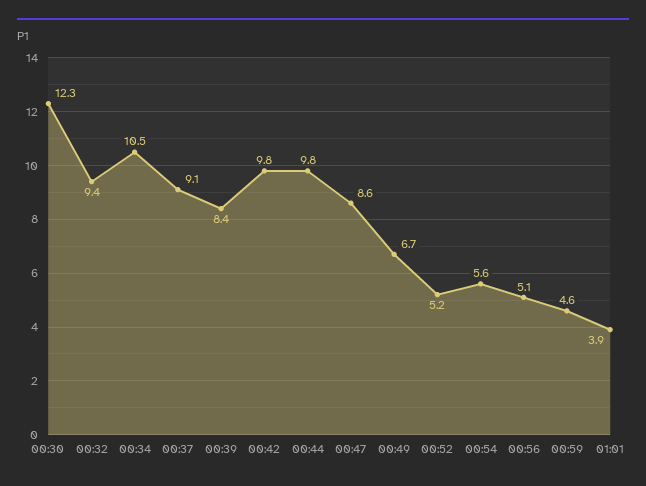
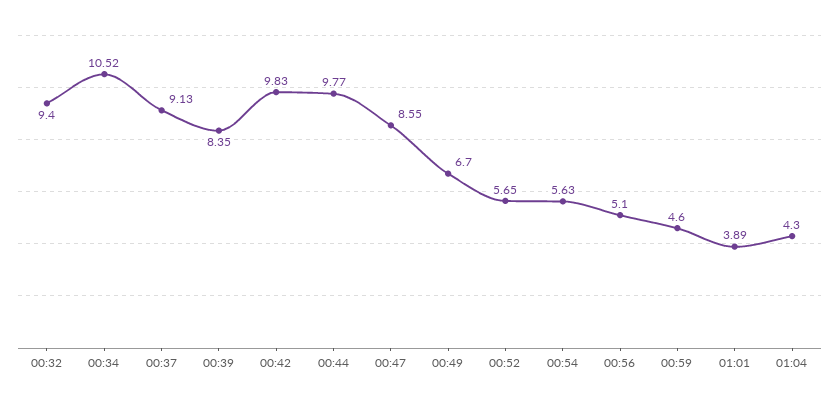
00:30: 12.3 -> none
00:52: 5.2 -> 5.65
01:04: none -> 4.3

